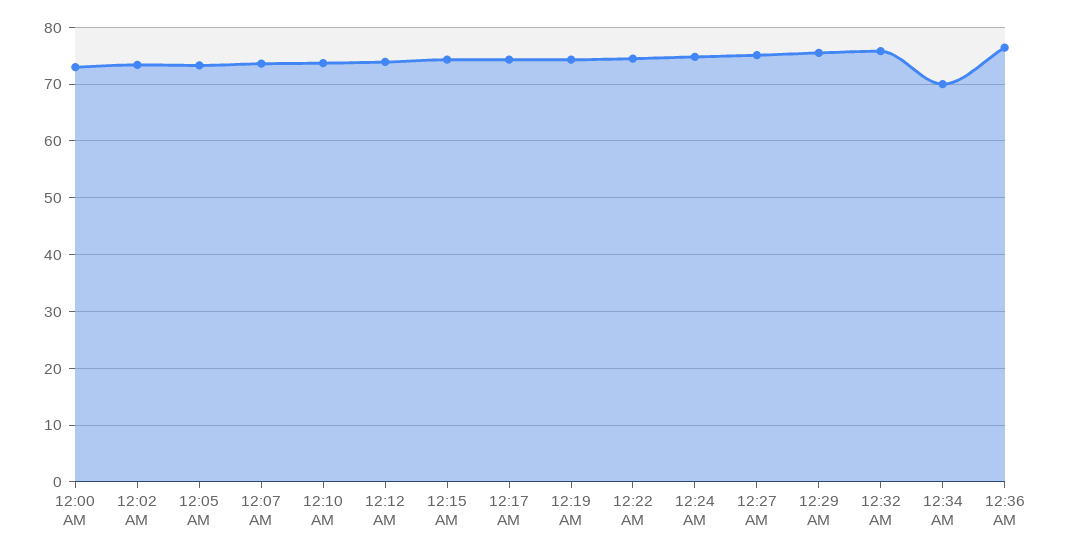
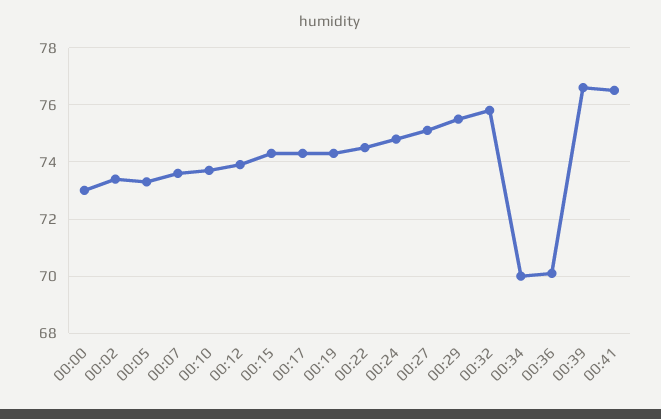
12:36 AM: 76 -> 70
00:39: none -> 76.5
00:41: none -> 76.5

